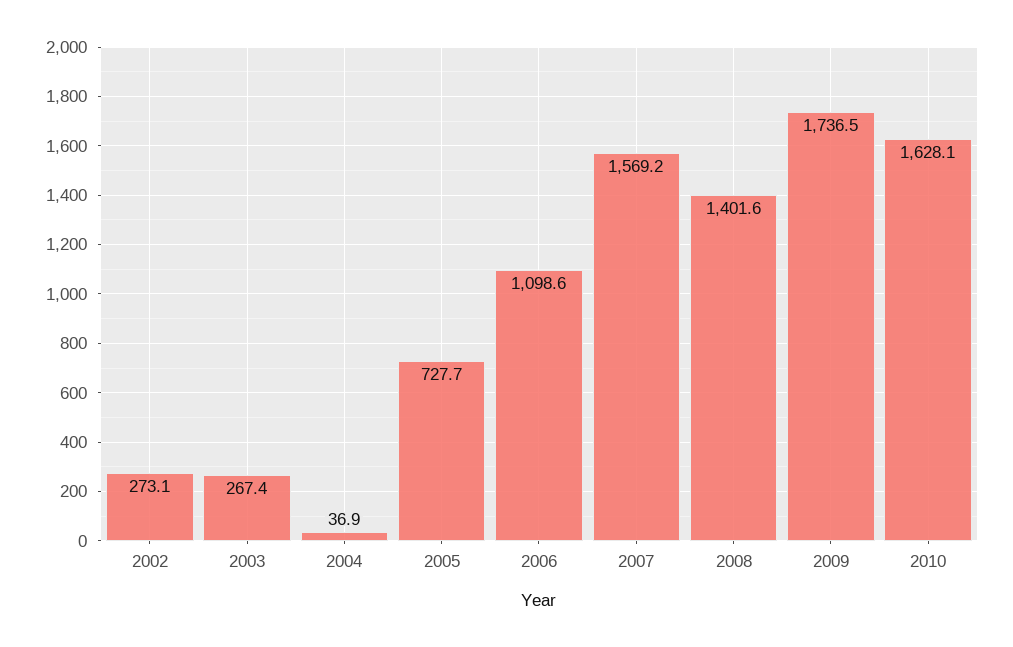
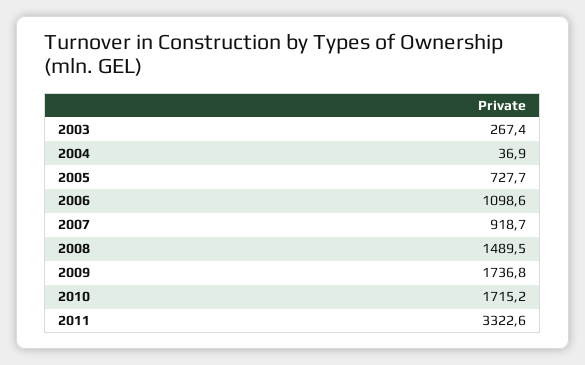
2002: 273.1 -> none
2007: 1569.2 -> 918.7
2008: 1401.6 -> 1489.5
2009: 1736.5 -> 1736.8
2010: 1628.1 -> 1715.2
2011: none -> 3322.6

